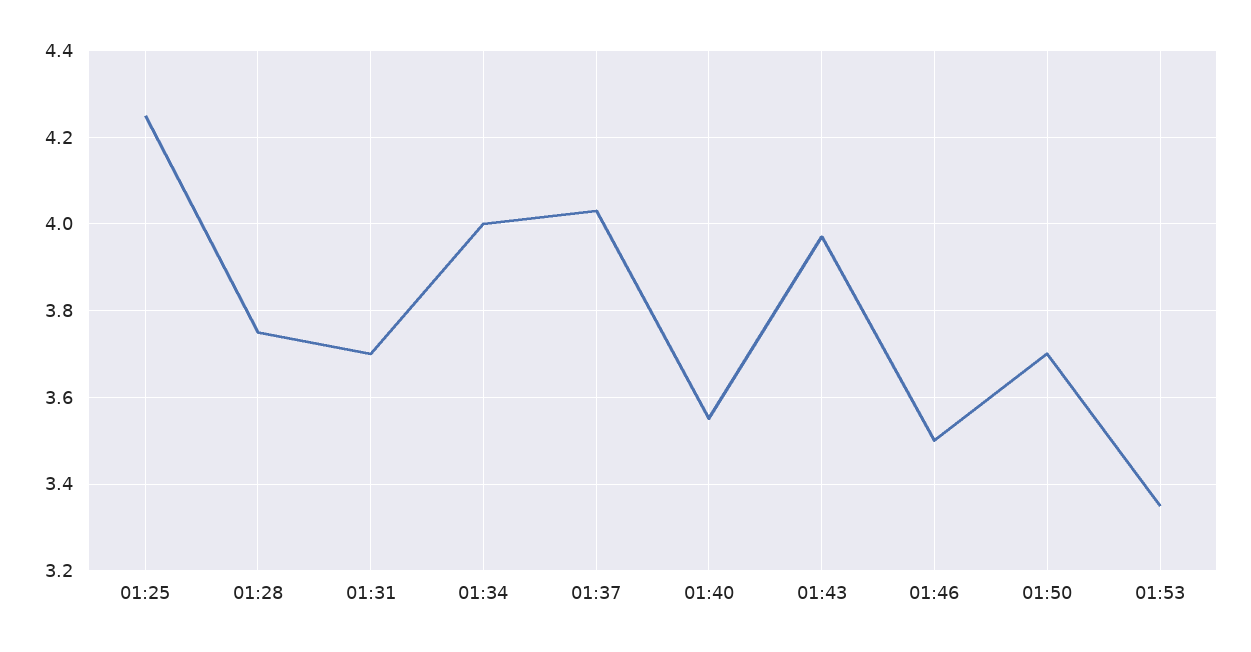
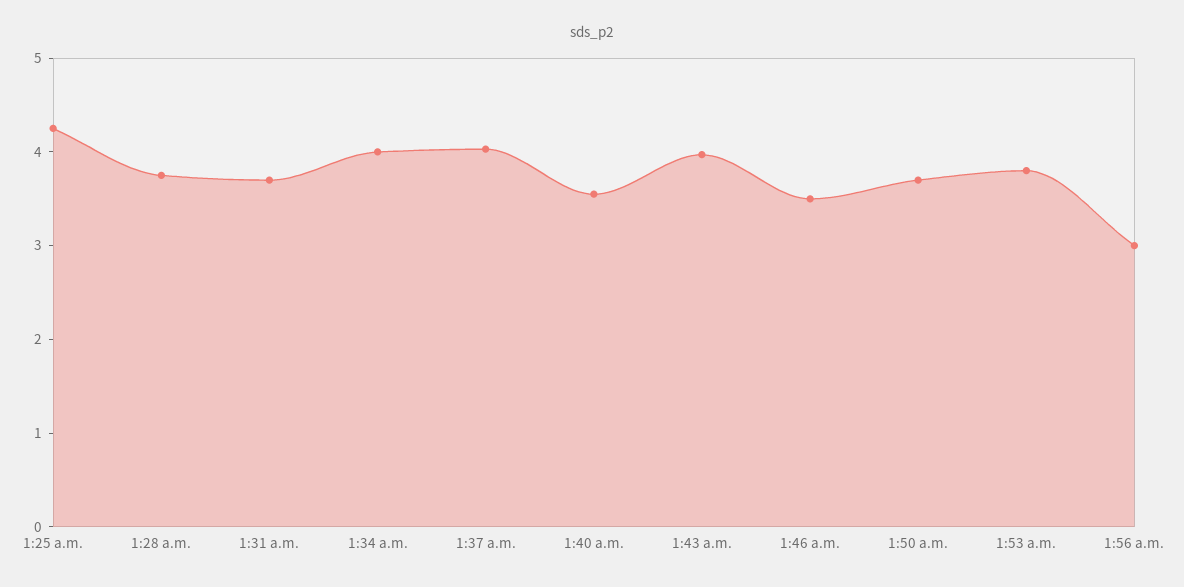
01:53: 3.35 -> 3.8
1:56 a.m.: none -> 3

